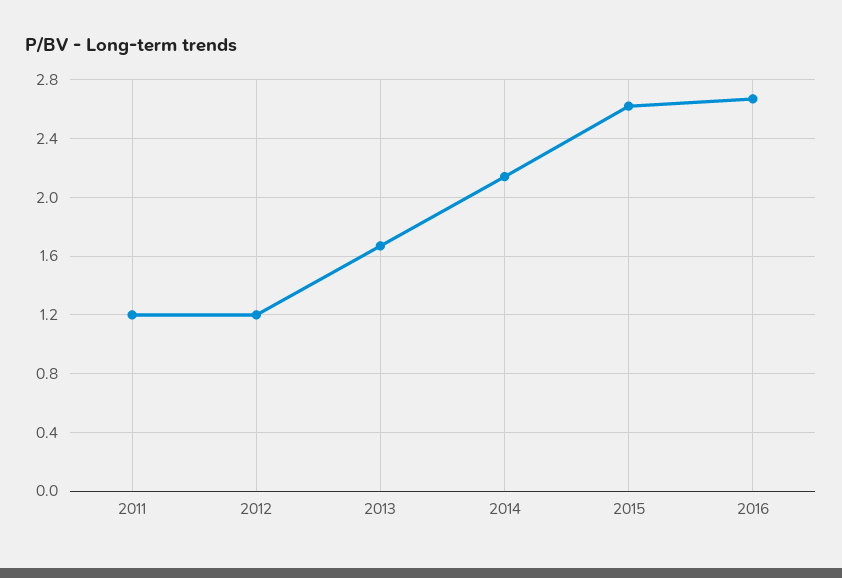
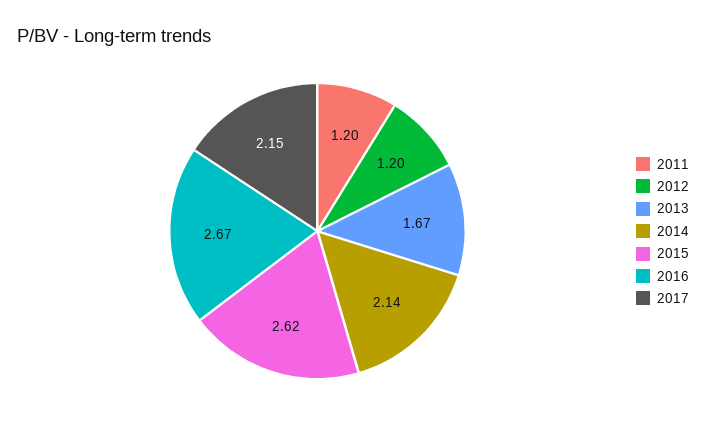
2017: none -> 2.15

